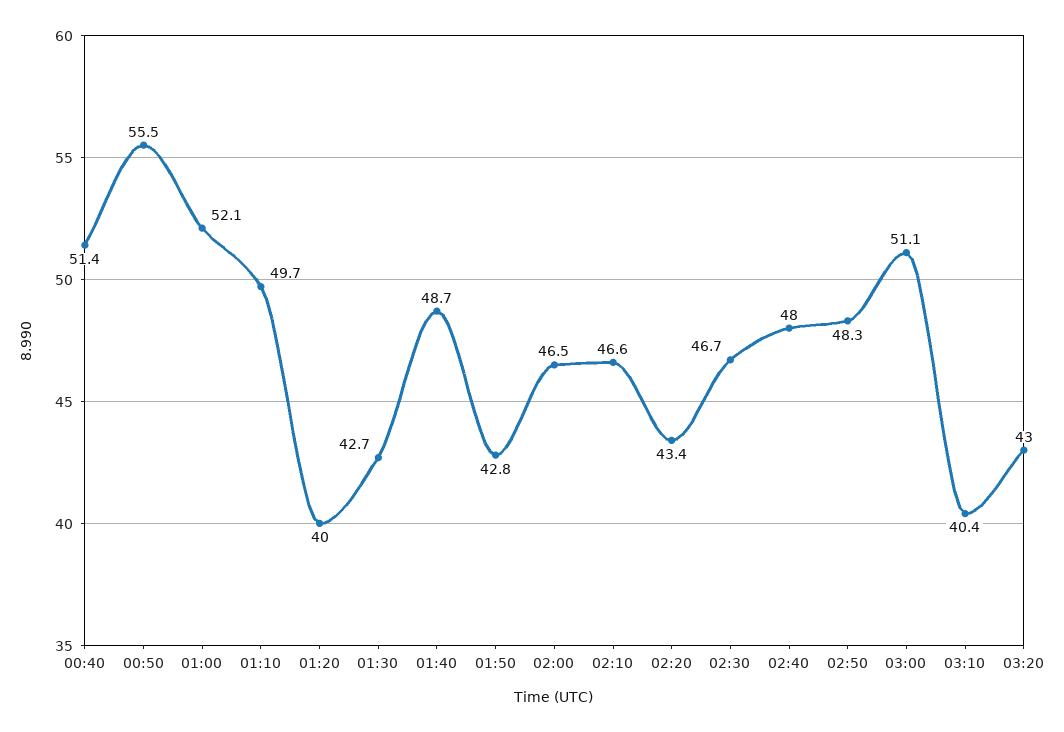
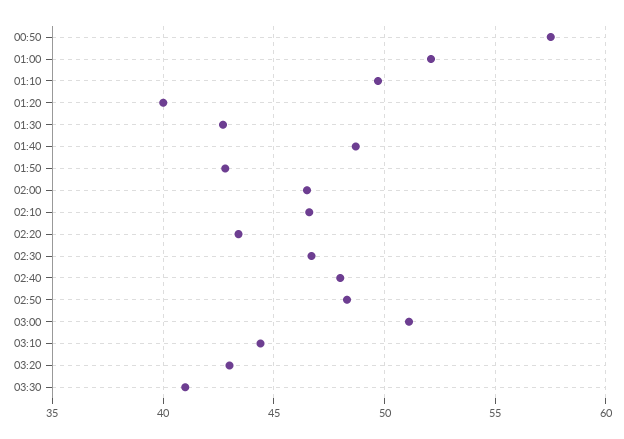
00:40: 51.4 -> none
00:50: 55.5 -> 57.5
03:10: 40.4 -> 44.5
03:30: none -> 41

